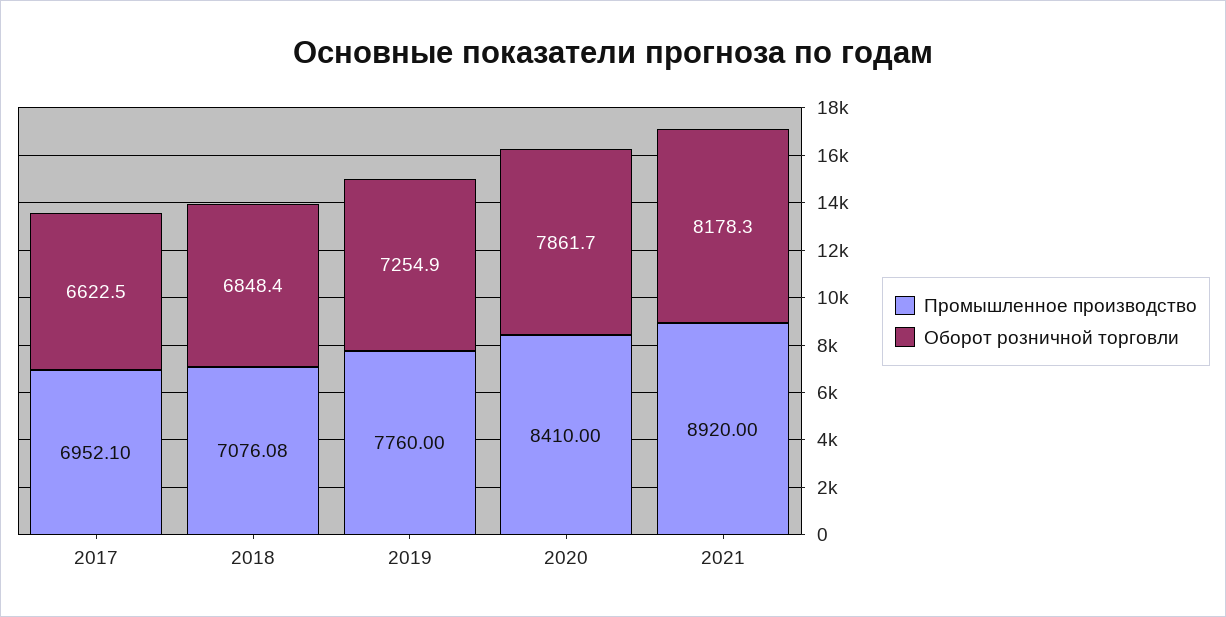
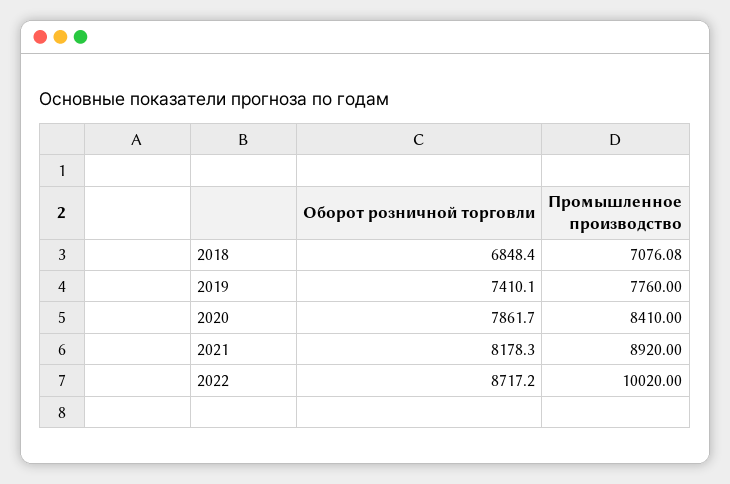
Промышленное производство, 2017: 6952.1 -> none
Оборот розничной торговли, 2017: 6622.5 -> none
Оборот розничной торговли, 2019: 7254.9 -> 7410.1
Оборот розничной торговли, 2022: none -> 8717.2
Промышленное производство, 2022: none -> 10020

